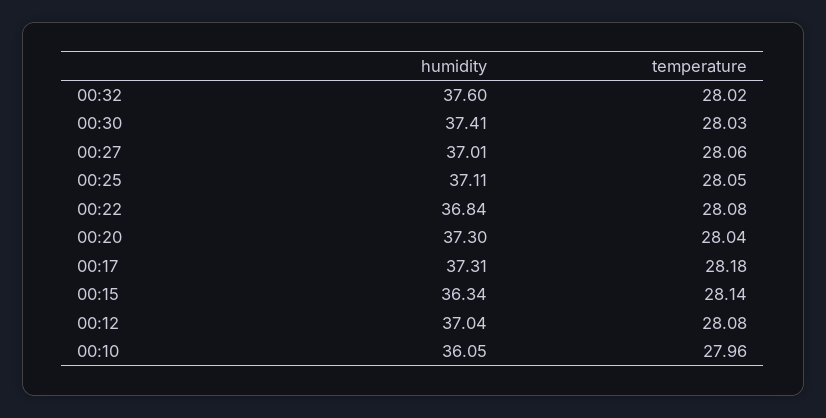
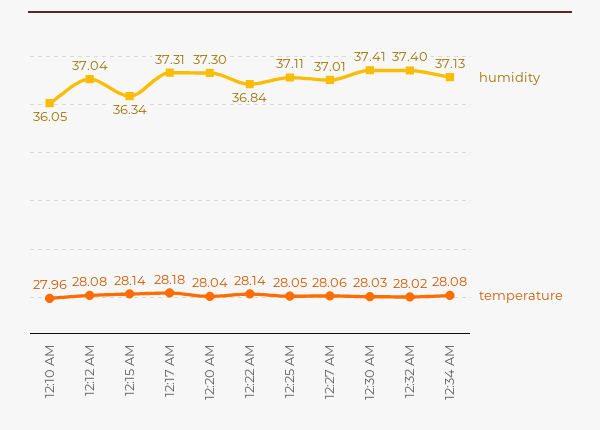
humidity, 00:32: 37.6 -> 37.4
temperature, 00:22: 28.08 -> 28.14
humidity, 12:34 AM: none -> 37.13
temperature, 12:34 AM: none -> 28.08

